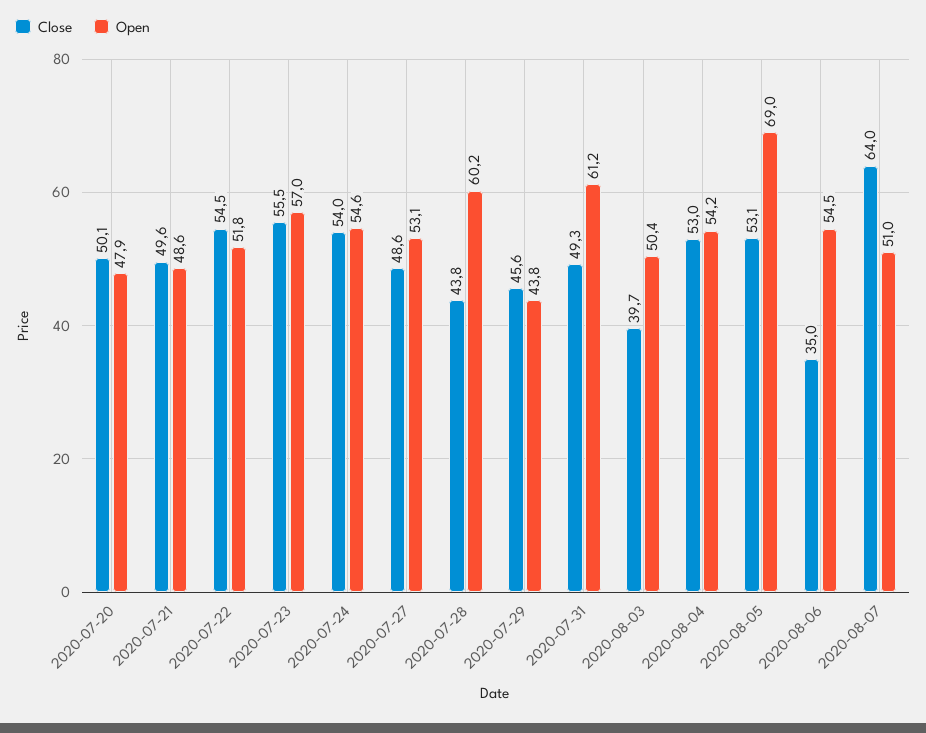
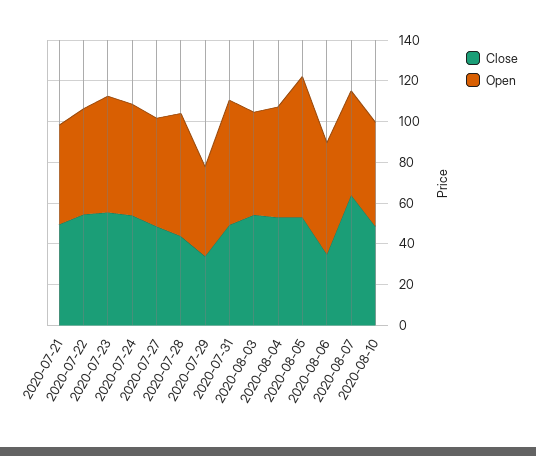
Close, 2020-07-20: 50.1 -> none
Open, 2020-07-20: 47.9 -> none
Close, 2020-07-29: 45.6 -> 35
Close, 2020-08-03: 39.7 -> 55
Close, 2020-08-10: none -> 50
Open, 2020-08-10: none -> 50

